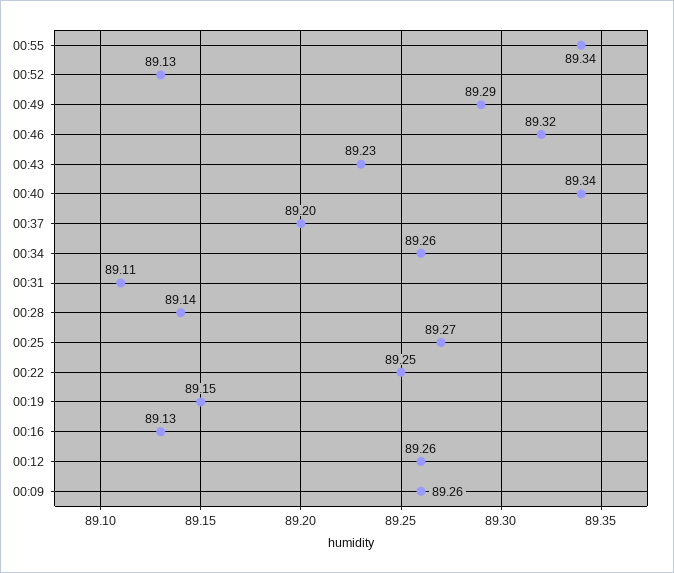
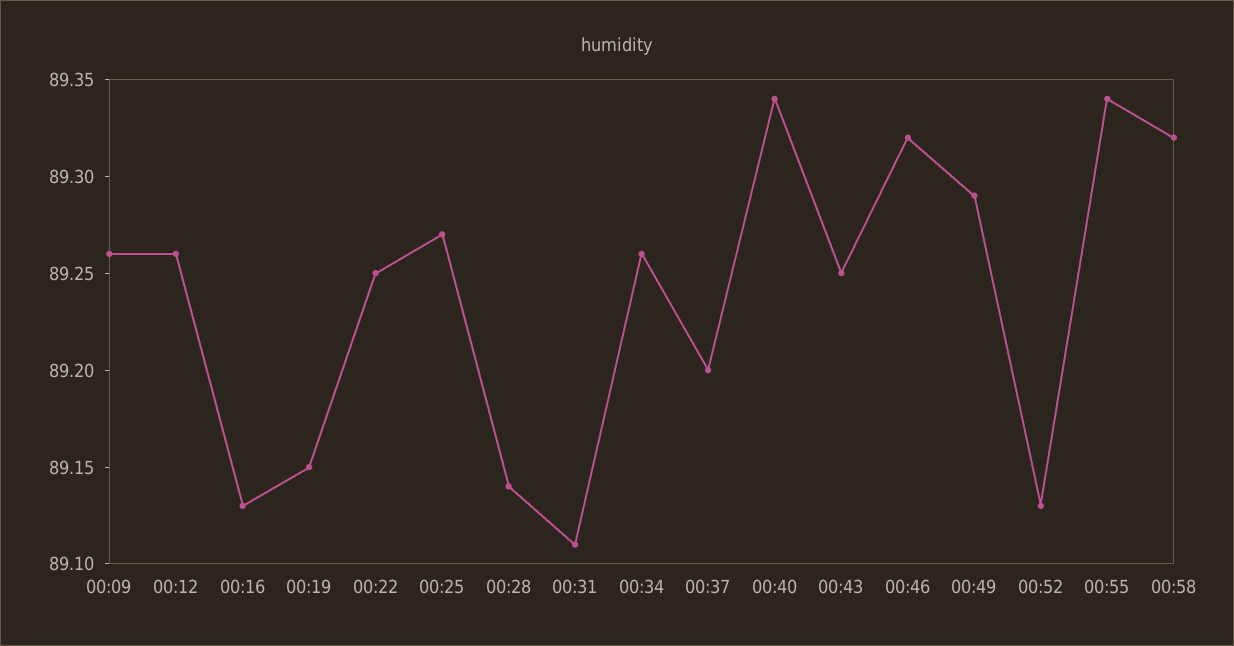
00:43: 89.23 -> 89.25
00:58: none -> 89.32

